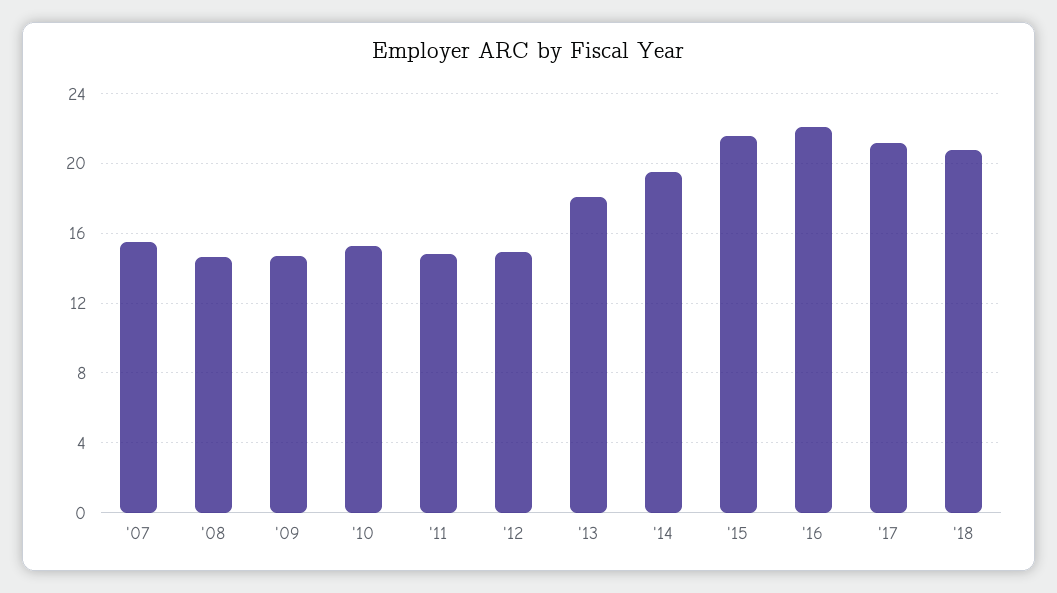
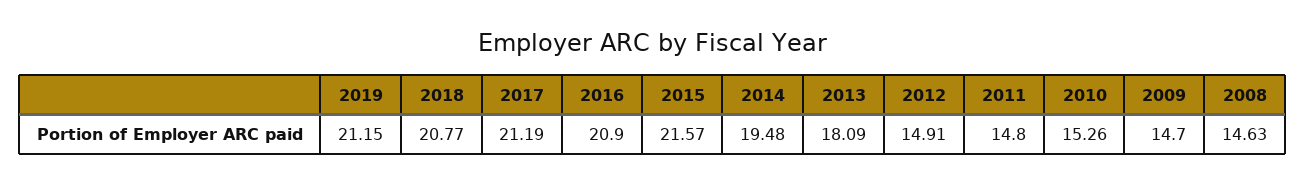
'07: 15.5 -> none
'16: 22 -> 20.9
2019: none -> 21.15

